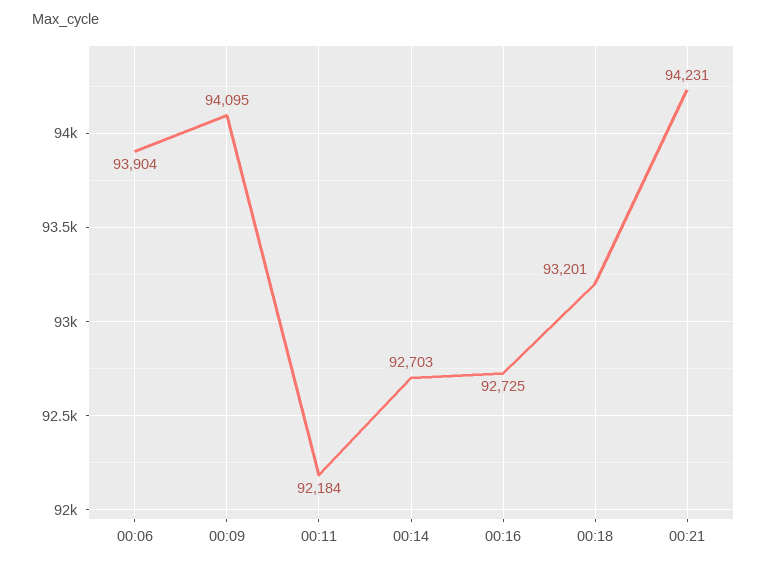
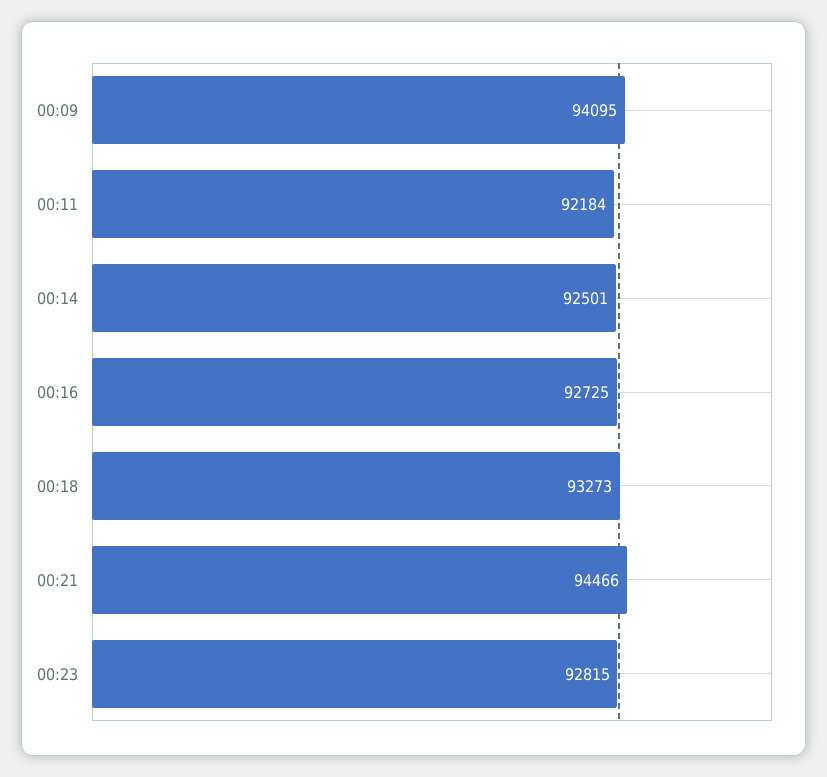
00:06: 93904 -> none
00:14: 92703 -> 92501
00:18: 93201 -> 93273
00:21: 94231 -> 94466
00:23: none -> 92815

